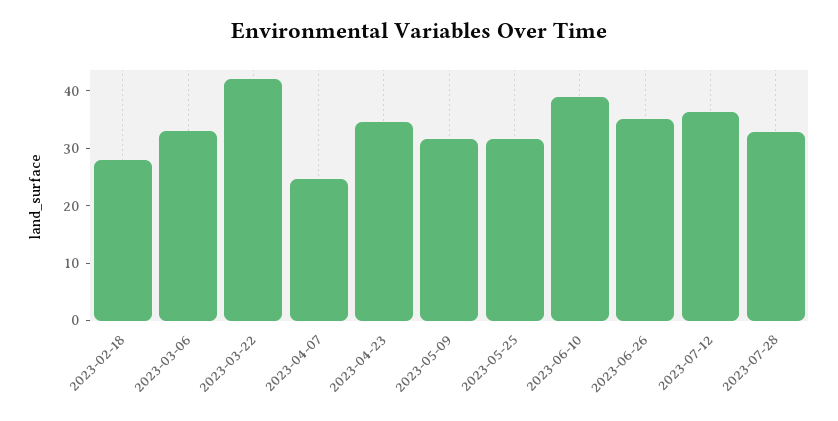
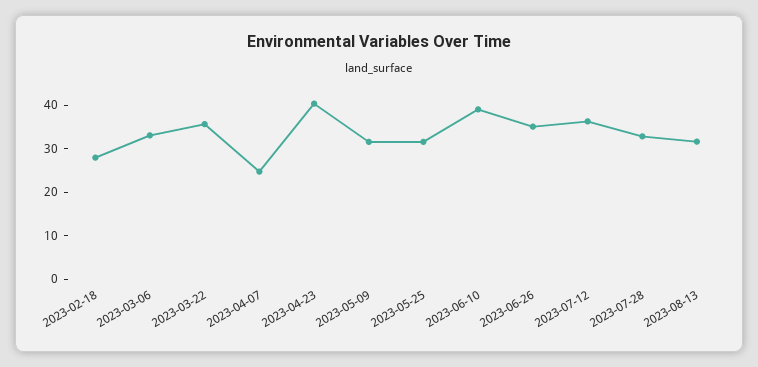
2023-03-22: 42 -> 36
2023-04-23: 34 -> 40
2023-08-13: none -> 32

